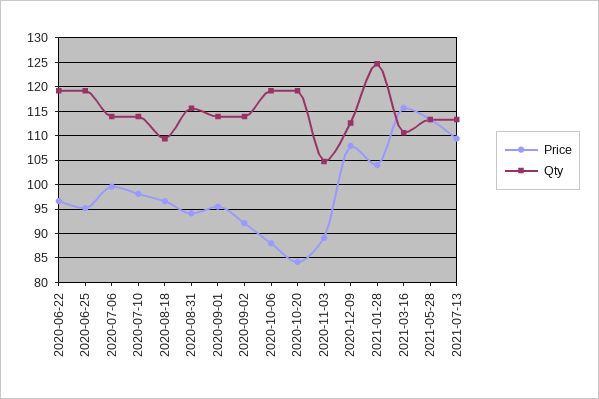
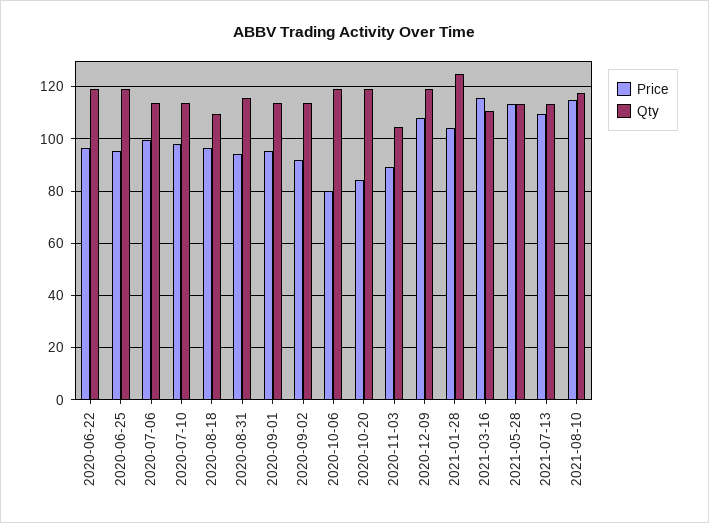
Price, 2020-10-06: 87.5 -> 80
Qty, 2020-12-09: 112.5 -> 120
Price, 2021-08-10: none -> 115
Qty, 2021-08-10: none -> 117.5

